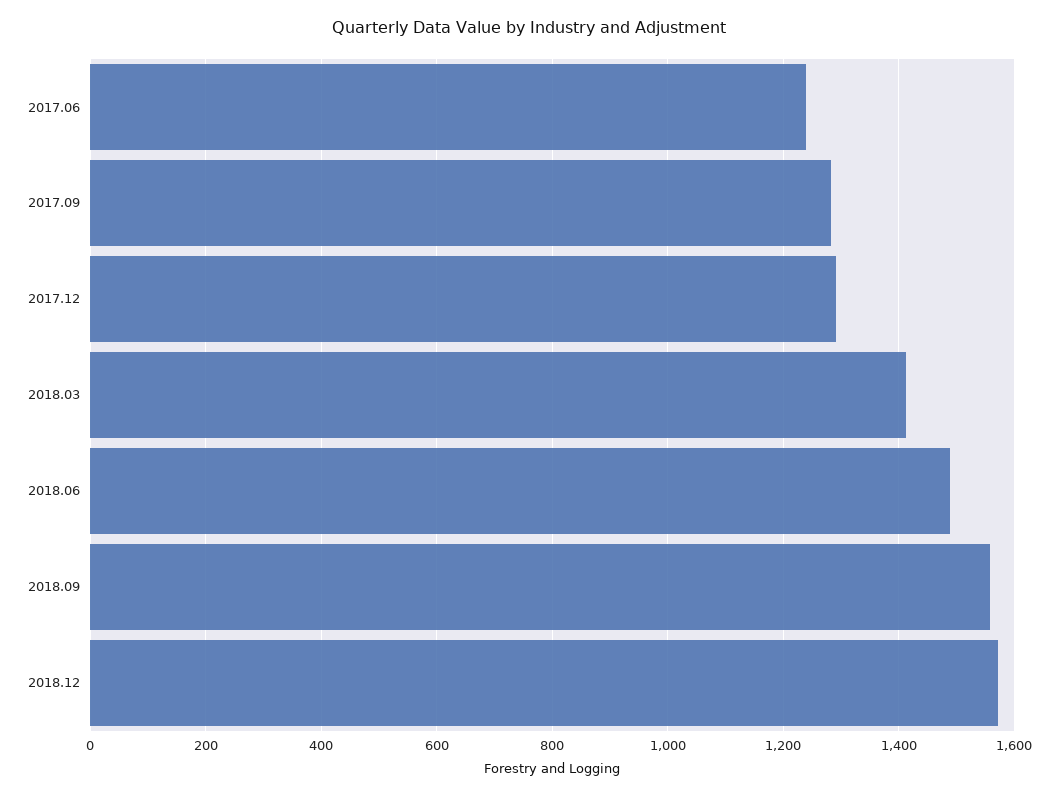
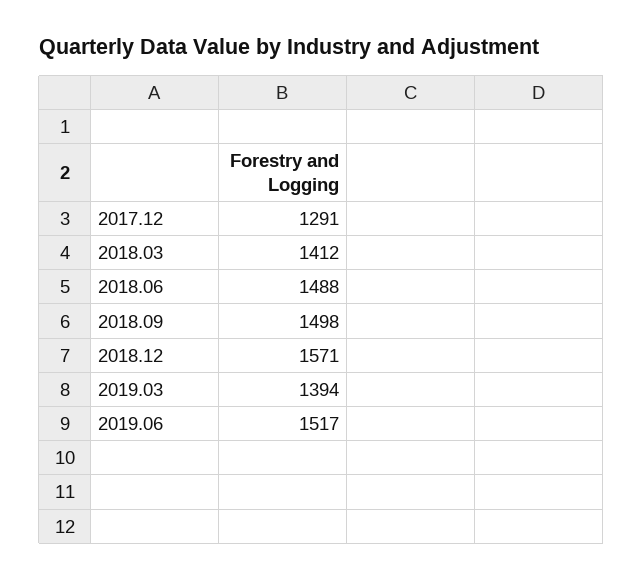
2017.06: 1240 -> none
2017.09: 1280 -> none
2018.09: 1560 -> 1498
2019.03: none -> 1394
2019.06: none -> 1517

